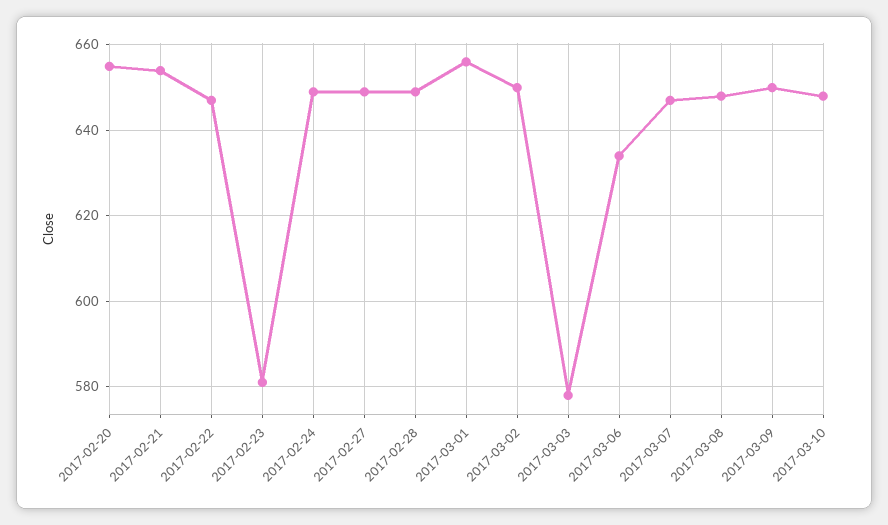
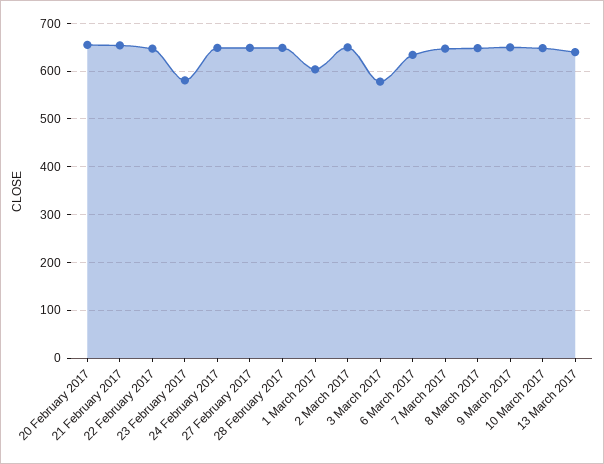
2017-03-01: 655 -> 600
13 March 2017: none -> 640

